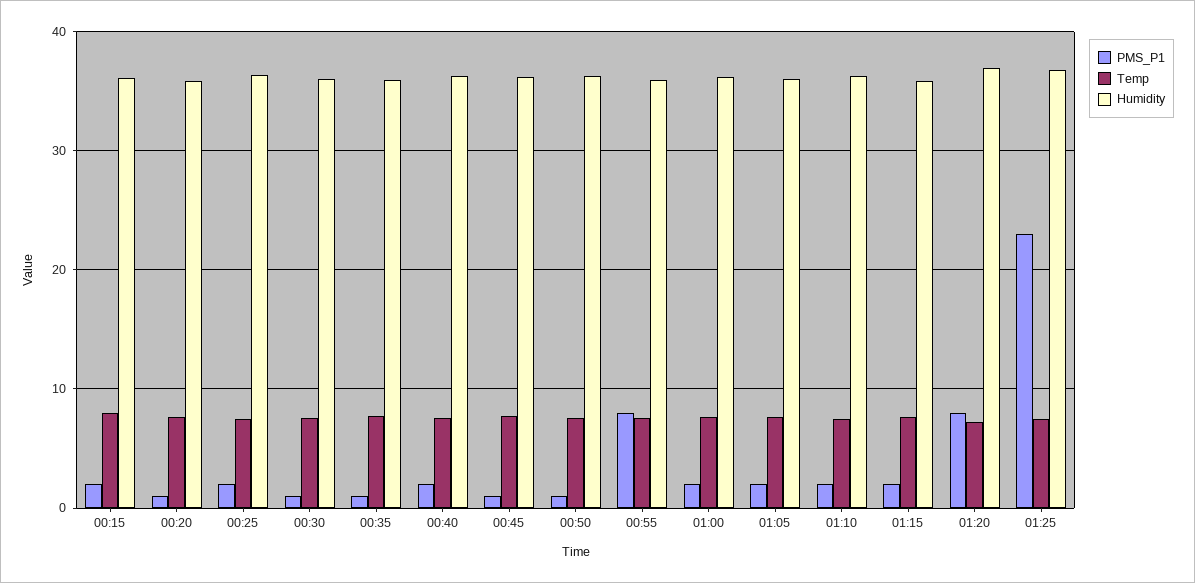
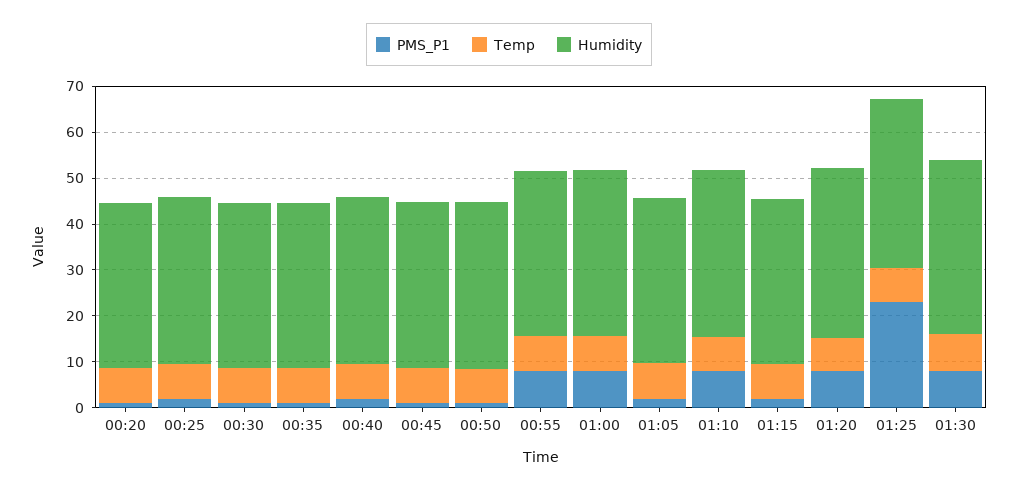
PMS_P1, 00:15: 2 -> none
Temp, 00:15: 8 -> none
Humidity, 00:15: 36 -> none
PMS_P1, 01:00: 2 -> 8
PMS_P1, 01:10: 2 -> 8
PMS_P1, 01:30: none -> 8
Temp, 01:30: none -> 8
Humidity, 01:30: none -> 38

